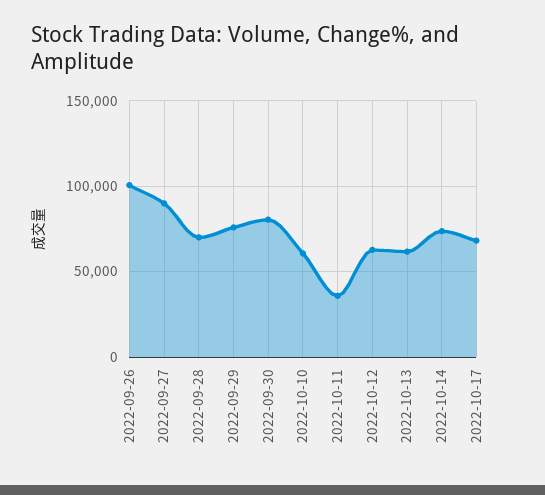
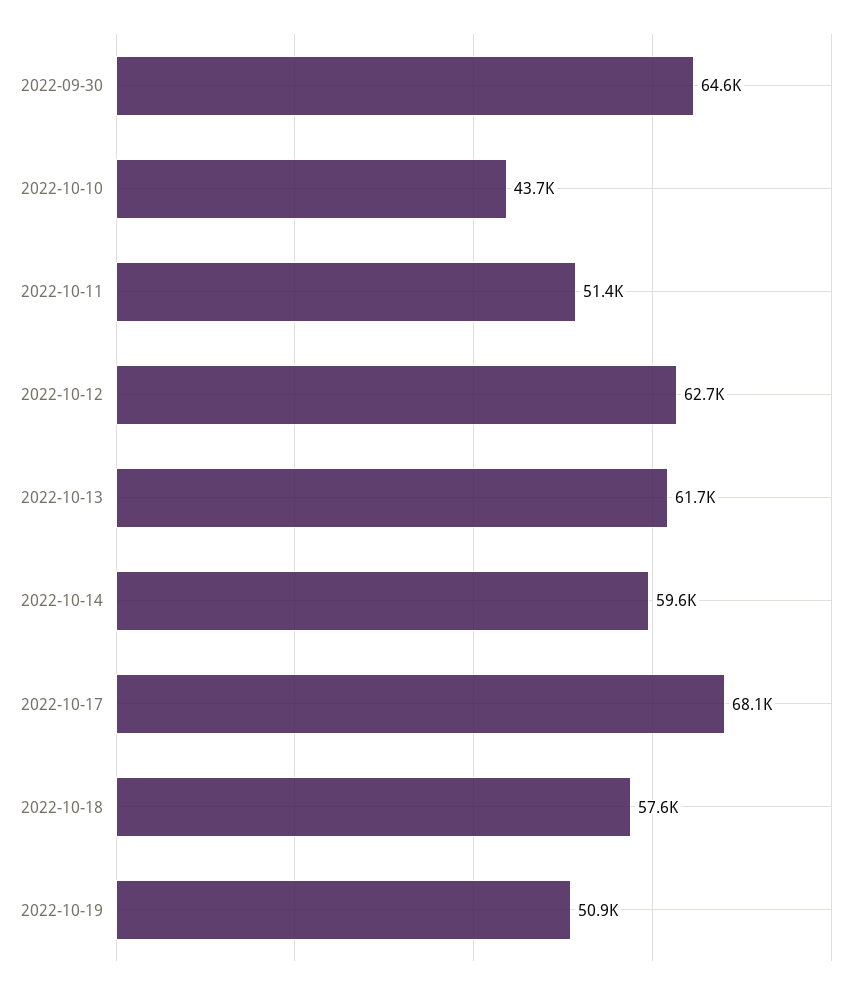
2022-09-26: 100000 -> none
2022-09-27: 90000 -> none
2022-09-28: 70000 -> none
2022-09-29: 75000 -> none
2022-09-30: 80000 -> 64600
2022-10-10: 60000 -> 43700
2022-10-11: 35000 -> 51400
2022-10-14: 75000 -> 59600
2022-10-18: none -> 57600
2022-10-19: none -> 50900

